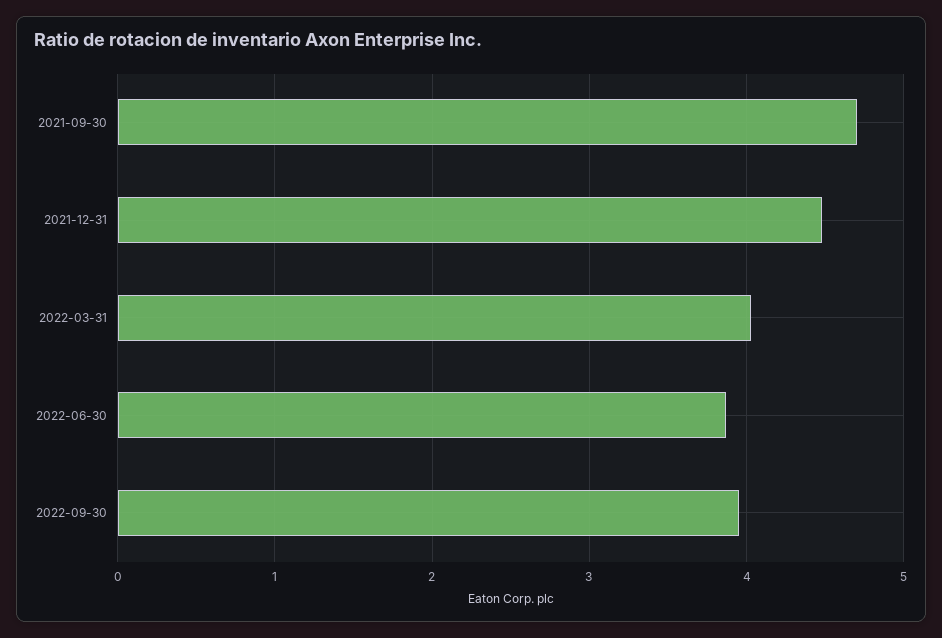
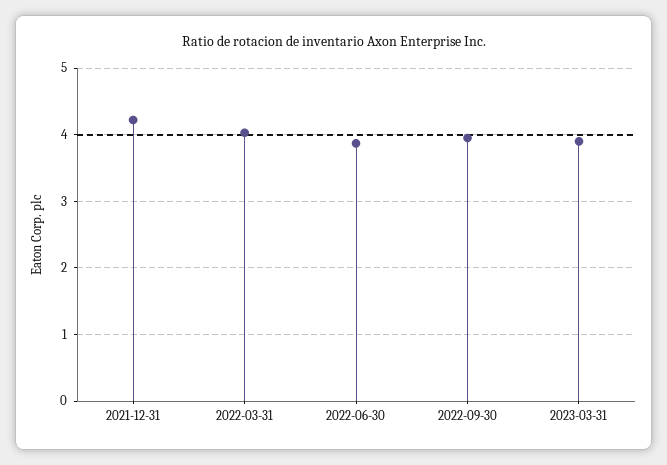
2021-09-30: 4.7 -> none
2021-12-31: 4.5 -> 4.2
2023-03-31: none -> 3.9

